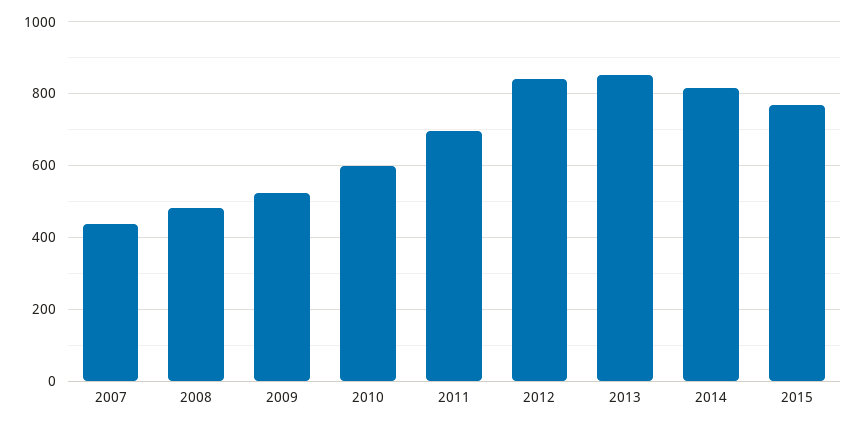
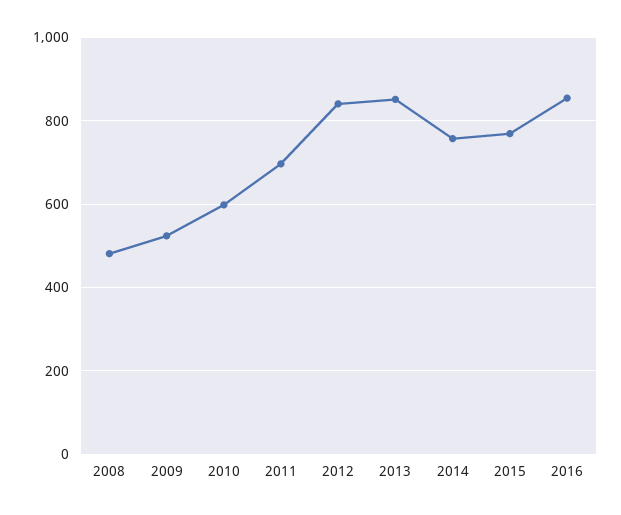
2007: 440 -> none
2014: 820 -> 760
2016: none -> 860

